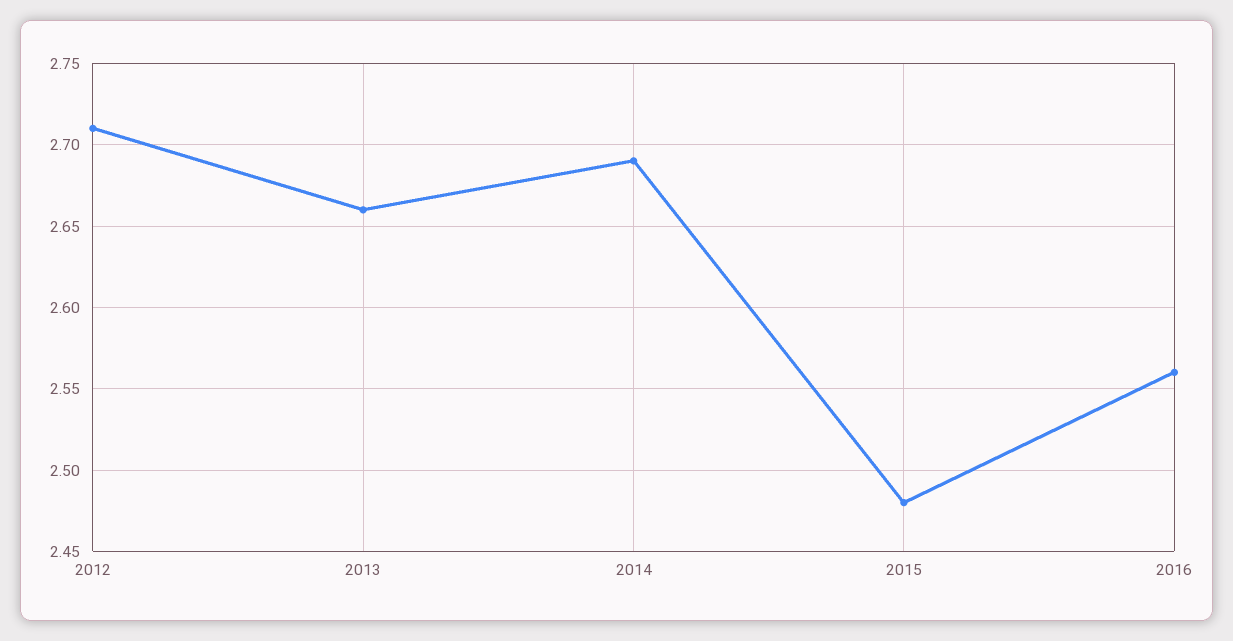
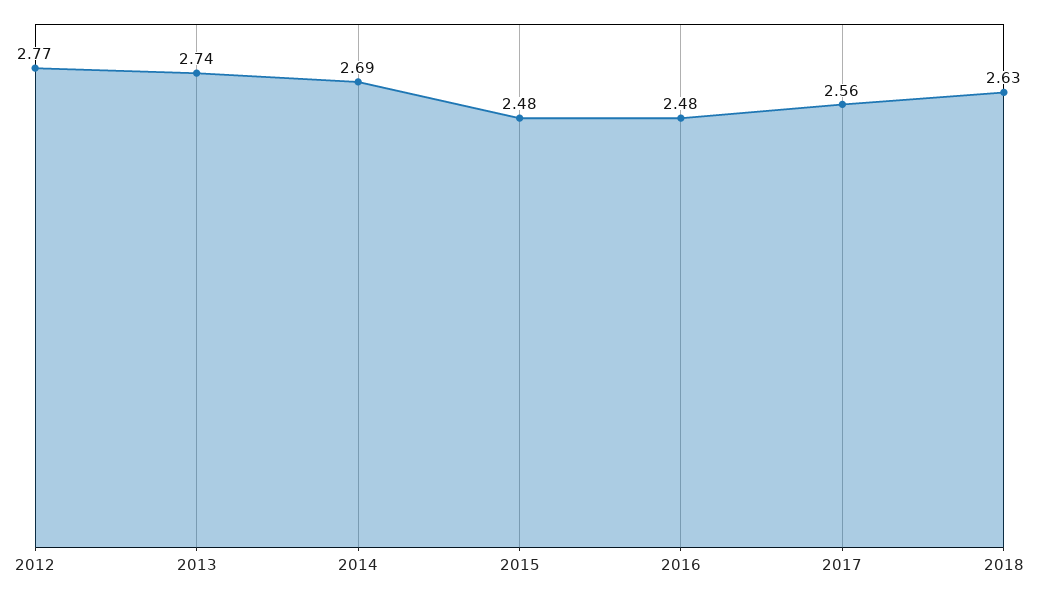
2012: 2.71 -> 2.77
2013: 2.66 -> 2.74
2016: 2.56 -> 2.48
2017: none -> 2.56
2018: none -> 2.63

